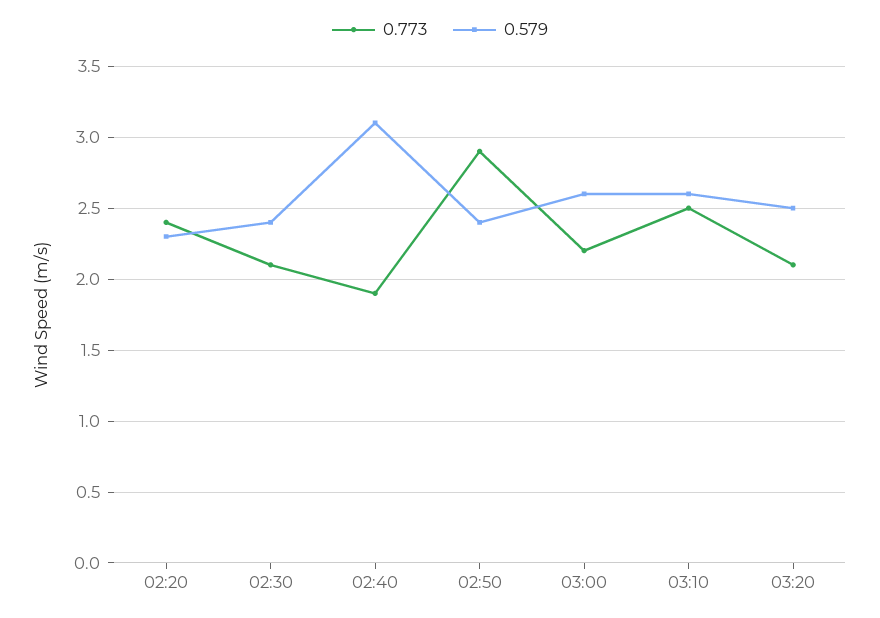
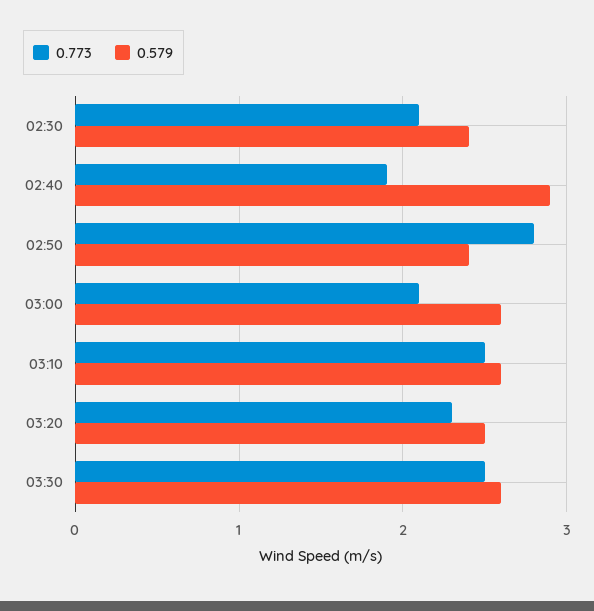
0.773, 02:20: 2.4 -> none
0.579, 02:20: 2.3 -> none
0.579, 02:40: 3.1 -> 2.9
0.773, 02:50: 2.9 -> 2.8
0.773, 03:00: 2.2 -> 2.1
0.773, 03:20: 2.1 -> 2.3
0.773, 03:30: none -> 2.5
0.579, 03:30: none -> 2.6

